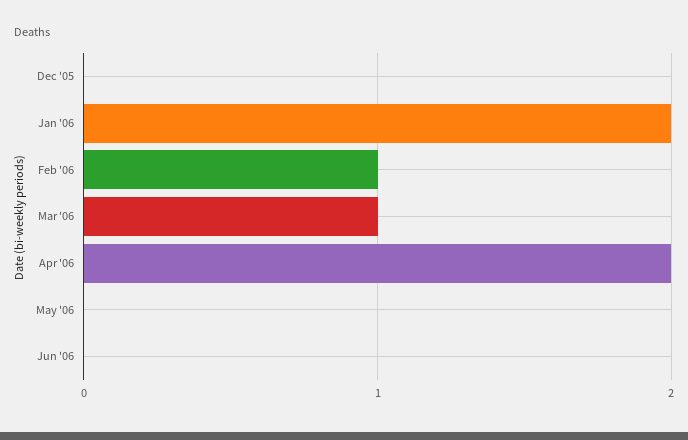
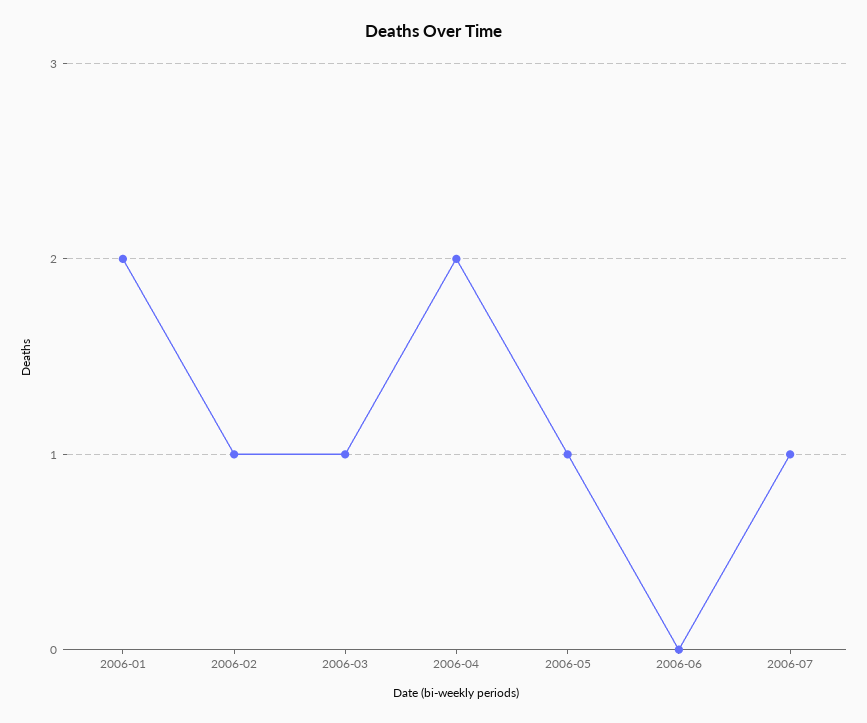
Dec '05: 0 -> none
May '06: 0 -> 1
2006-07: none -> 1

